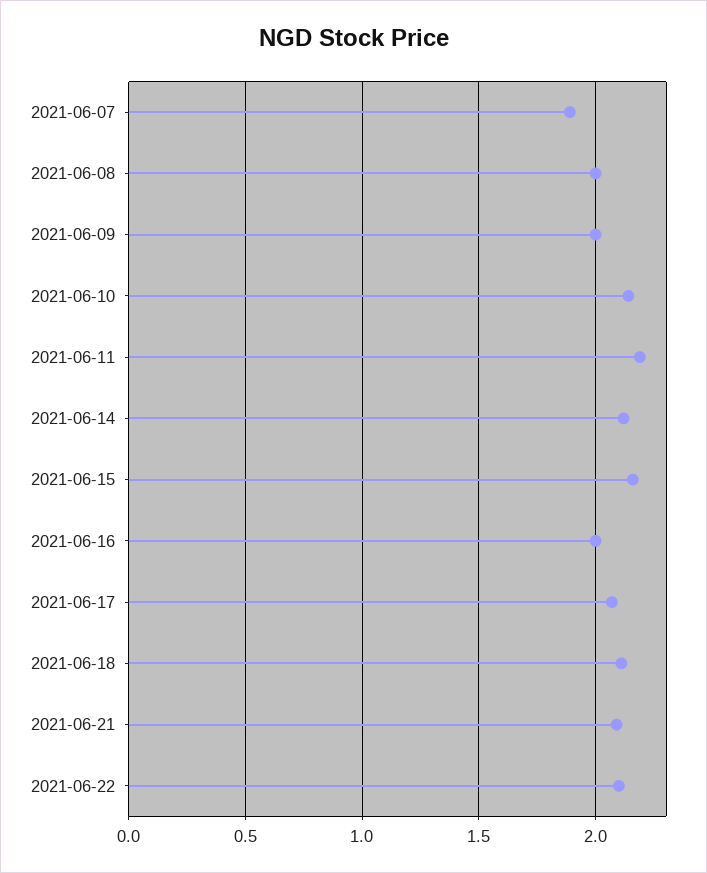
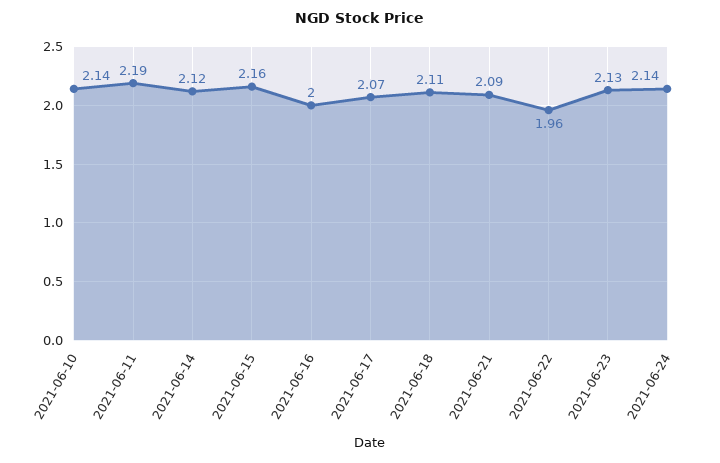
2021-06-07: 1.9 -> none
2021-06-08: 2 -> none
2021-06-09: 2 -> none
2021-06-22: 2.1 -> 1.96
2021-06-23: none -> 2.13
2021-06-24: none -> 2.14

